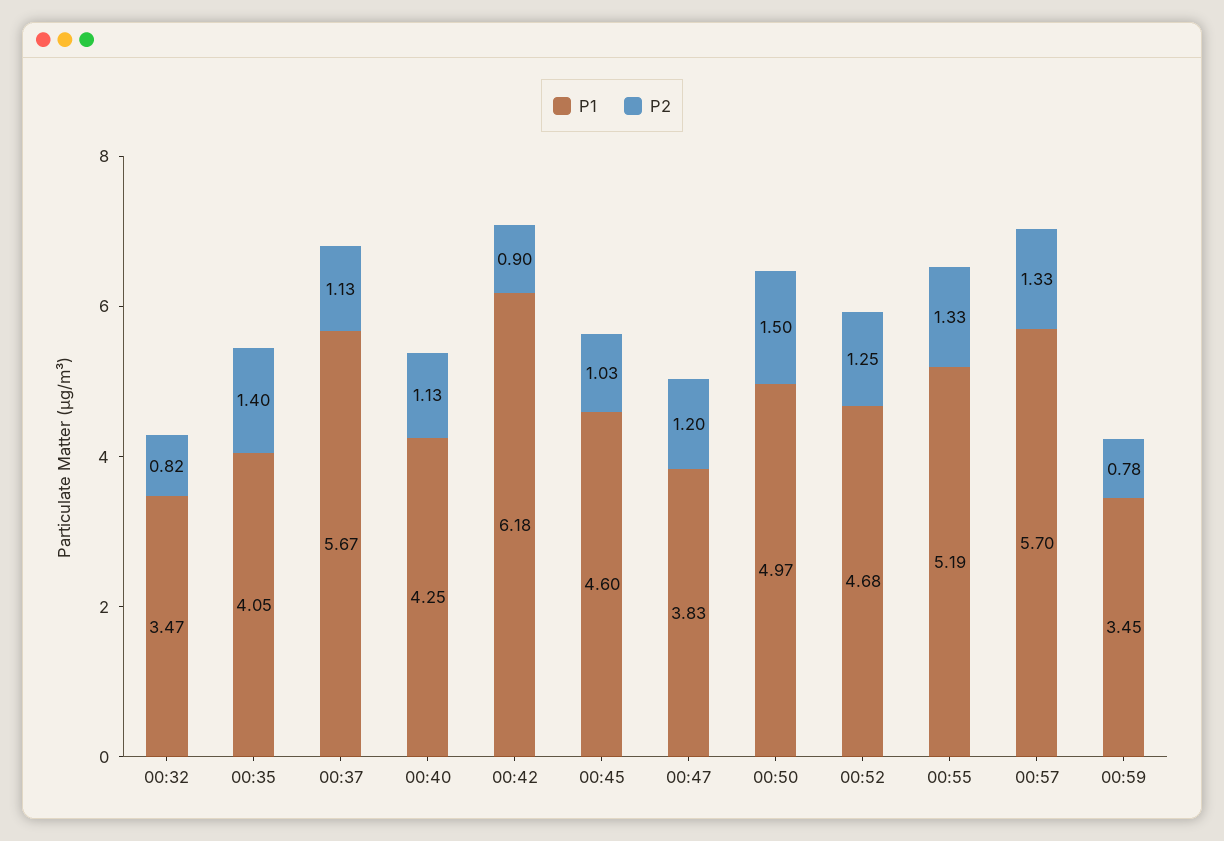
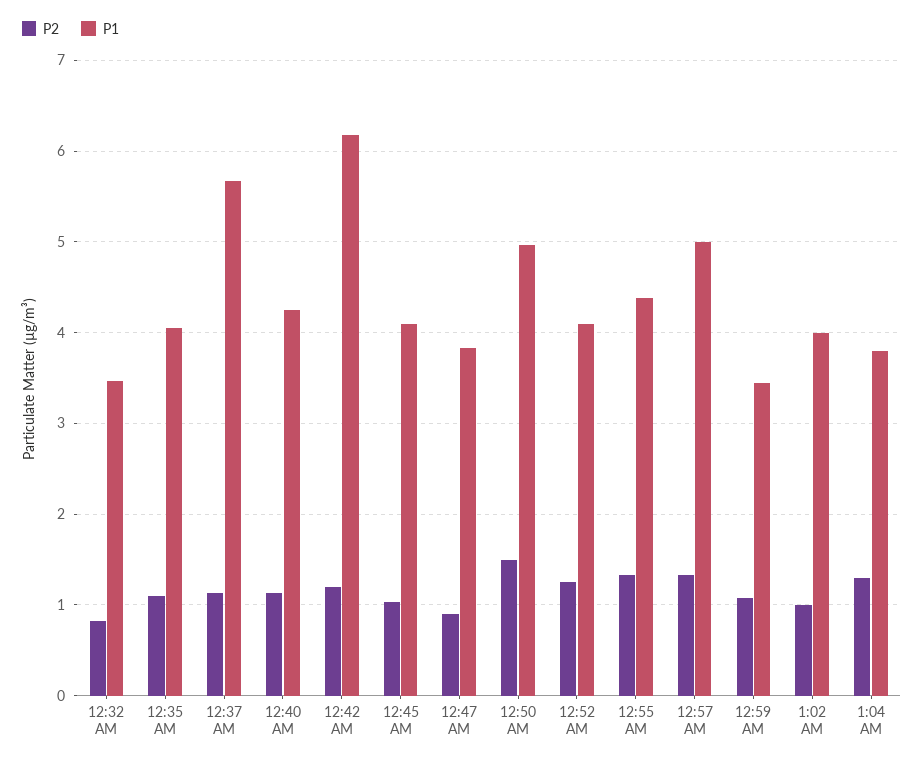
P2, 00:35: 1.4 -> 1.1
P2, 00:42: 0.9 -> 1.2
P1, 00:45: 4.6 -> 4.1
P2, 00:47: 1.2 -> 0.9
P1, 00:52: 4.68 -> 4.1
P1, 00:55: 5.19 -> 4.4
P1, 00:57: 5.7 -> 5
P2, 00:59: 0.78 -> 1.1
P2, 1:02 AM: none -> 1
P1, 1:02 AM: none -> 4
P2, 1:04 AM: none -> 1.3
P1, 1:04 AM: none -> 3.8

